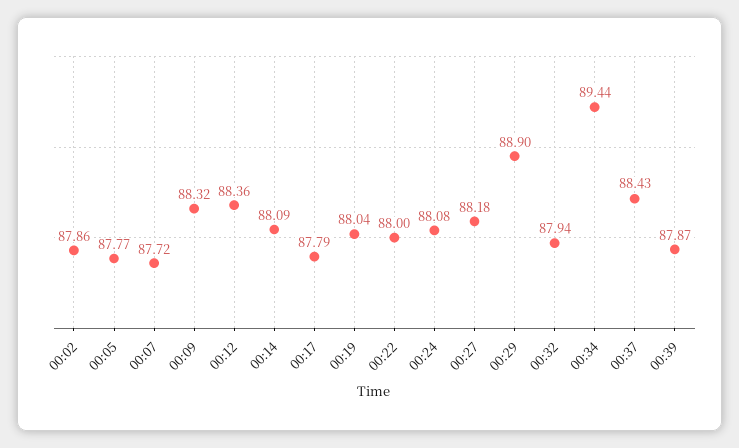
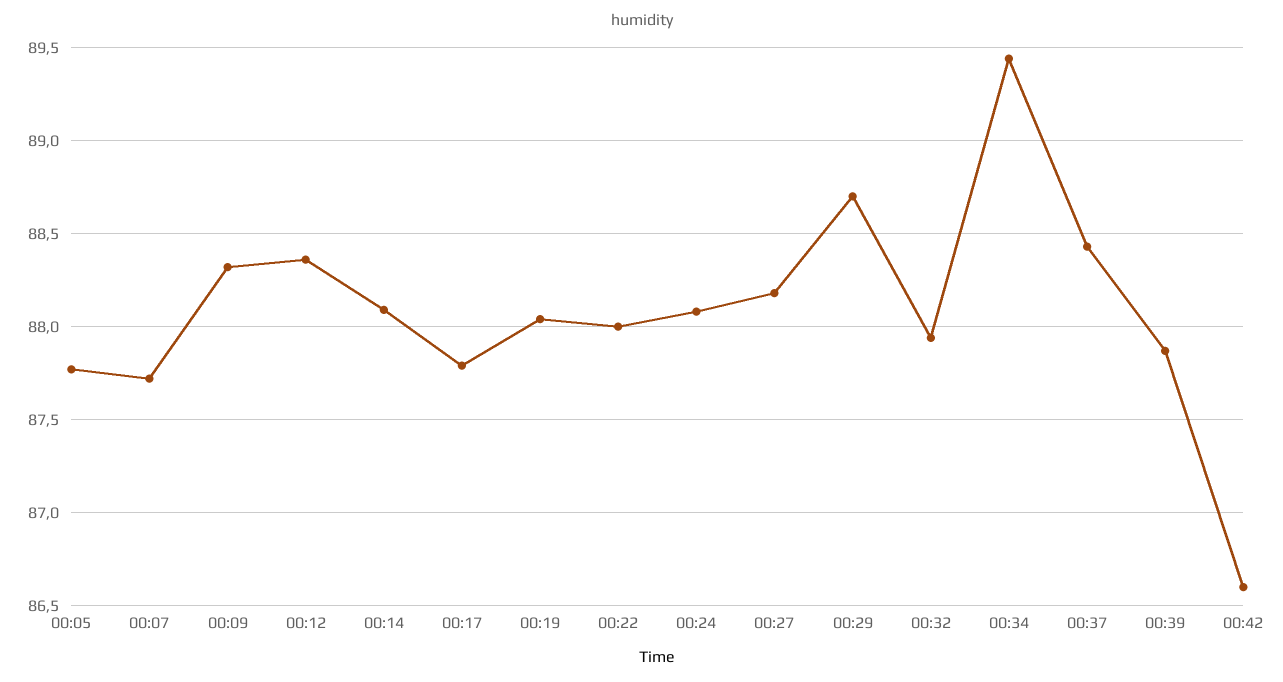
00:02: 87.86 -> none
00:29: 88.9 -> 88.7
00:42: none -> 86.6

